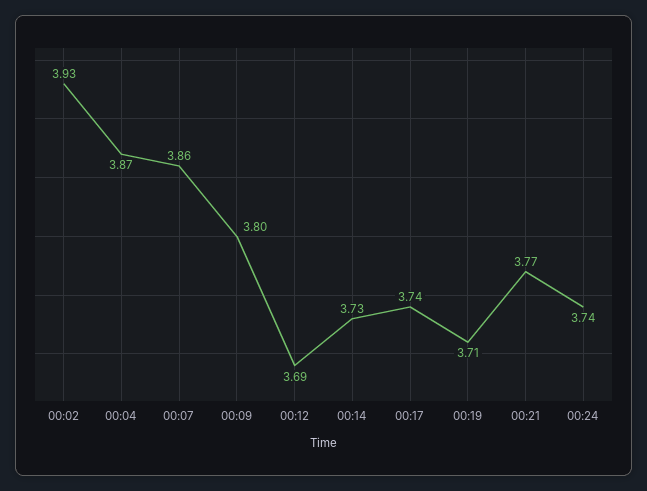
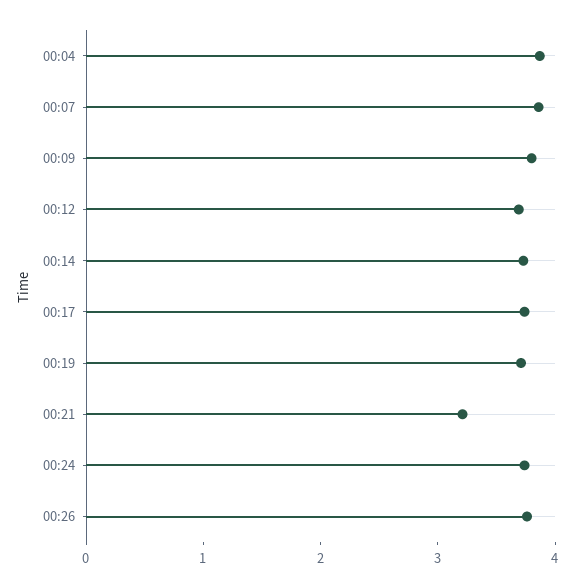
00:02: 3.93 -> none
00:21: 3.77 -> 3.2
00:26: none -> 3.8

